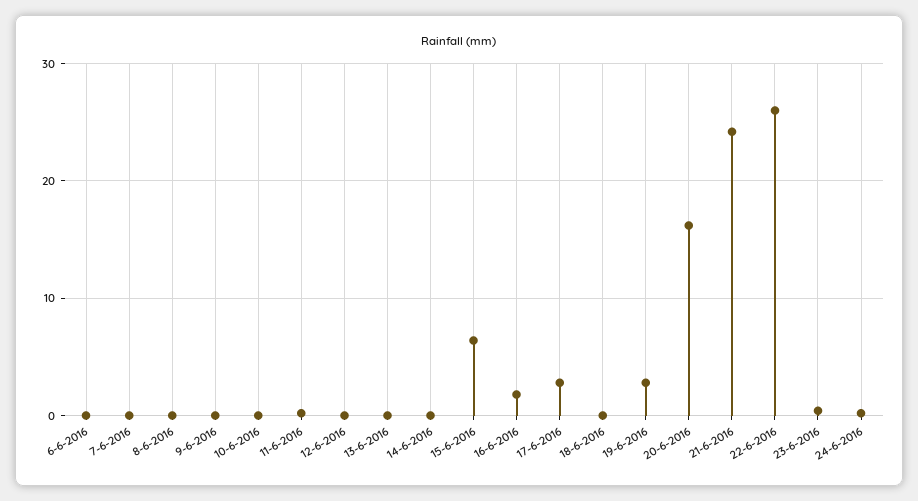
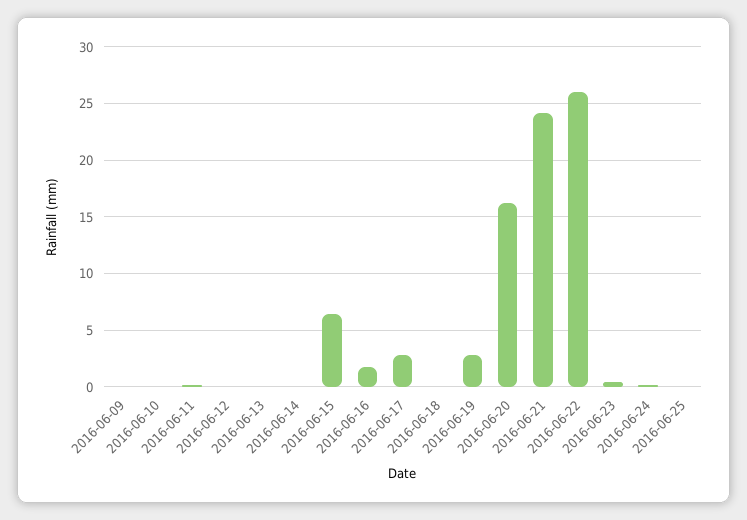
6-6-2016: 0 -> none
7-6-2016: 0 -> none
8-6-2016: 0 -> none
2016-06-25: none -> 0

